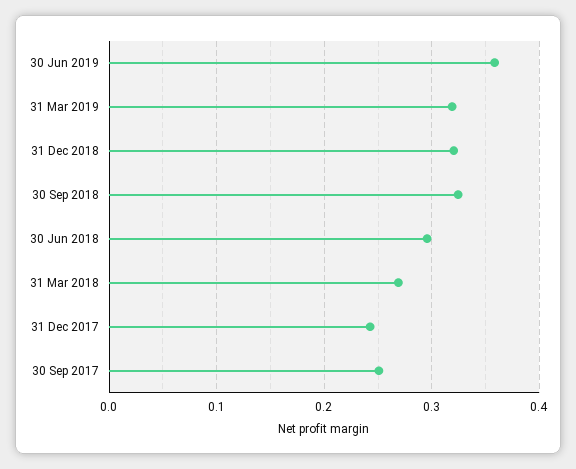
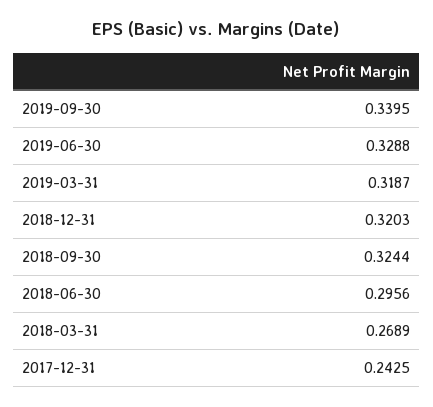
30 Jun 2019: 0.36 -> 0.3288
30 Sep 2017: 0.25 -> none
2019-09-30: none -> 0.3395

